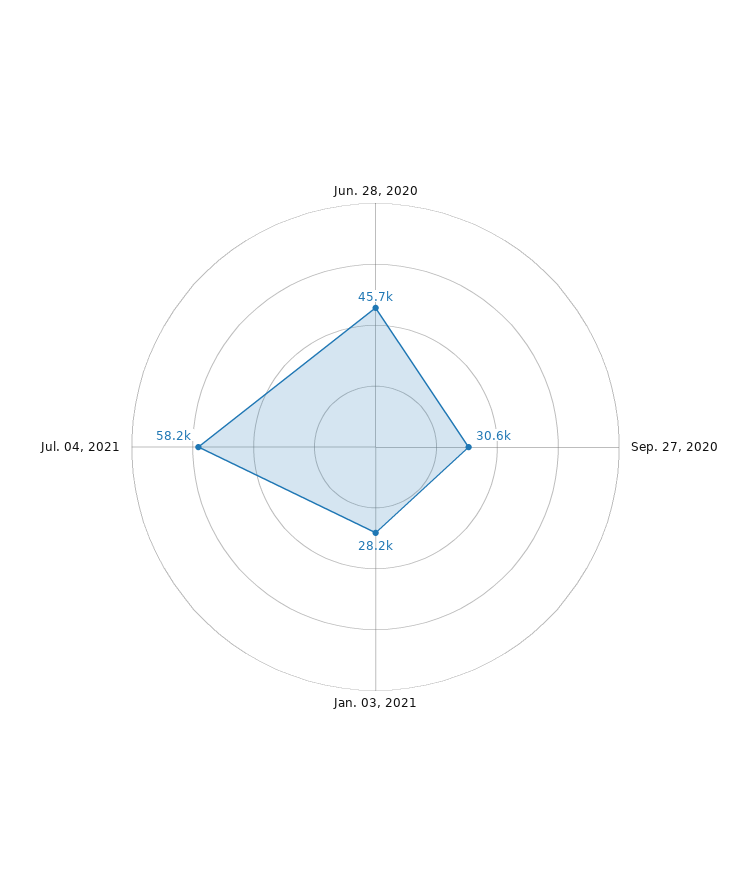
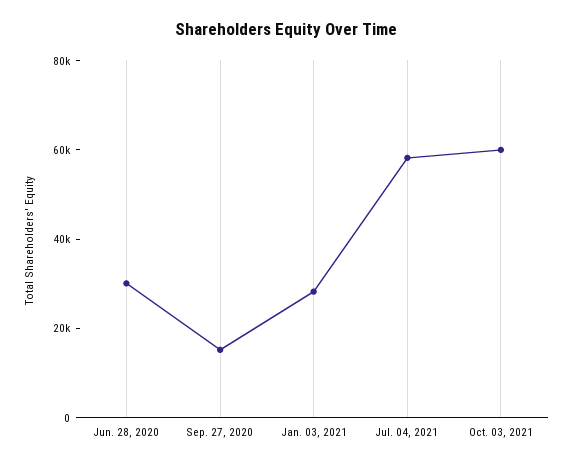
Jun. 28, 2020: 45700 -> 30000
Sep. 27, 2020: 30600 -> 15000
Oct. 03, 2021: none -> 60000

